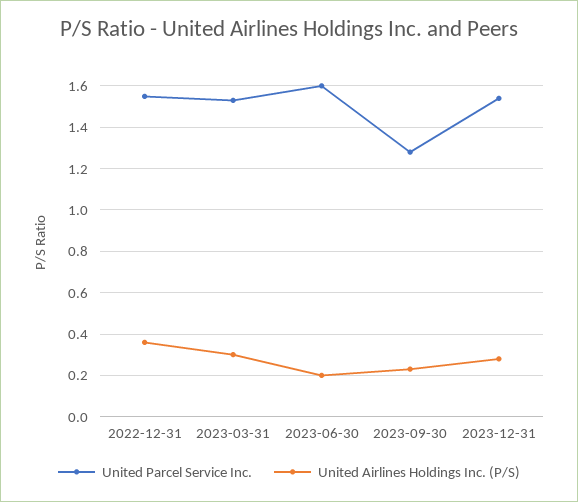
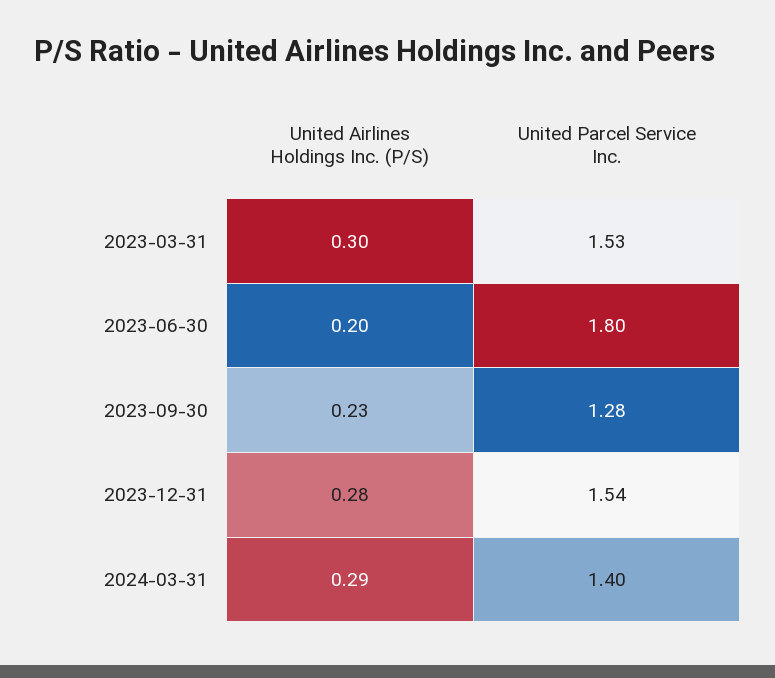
United Parcel Service Inc., 2022-12-31: 1.55 -> none
United Airlines Holdings Inc. (P/S), 2022-12-31: 0.35 -> none
United Parcel Service Inc., 2023-06-30: 1.6 -> 1.8
United Airlines Holdings Inc. (P/S), 2024-03-31: none -> 0.29
United Parcel Service Inc., 2024-03-31: none -> 1.4

